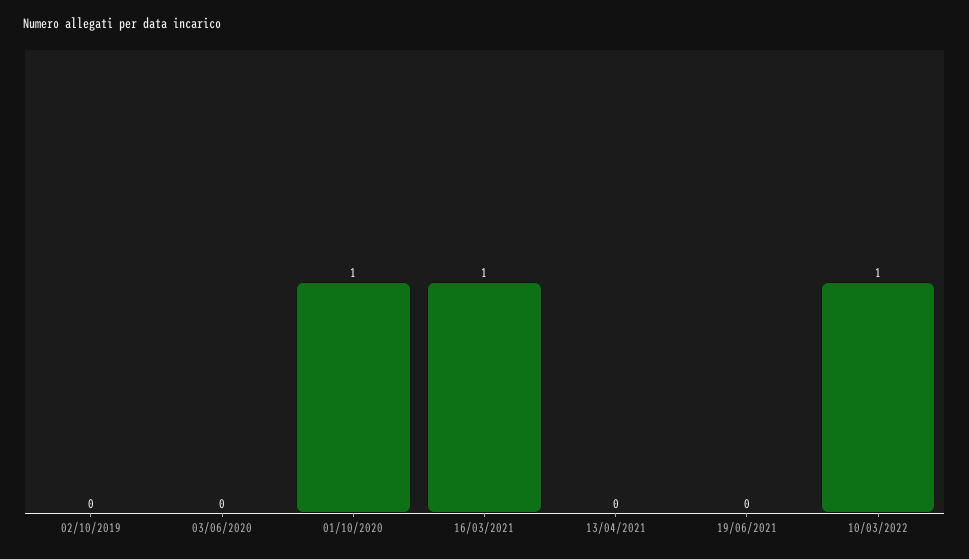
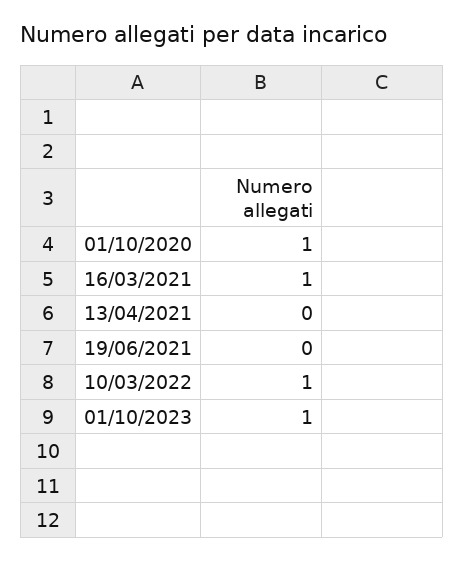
02/10/2019: 0 -> none
03/06/2020: 0 -> none
01/10/2023: none -> 1

